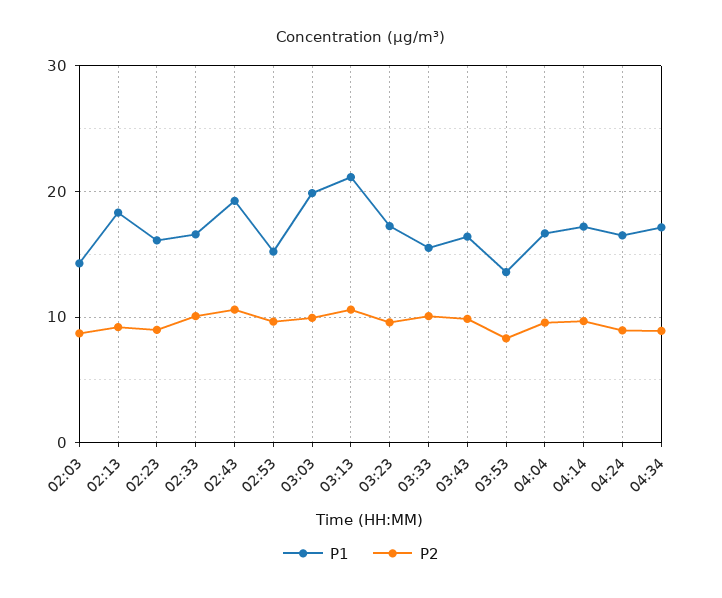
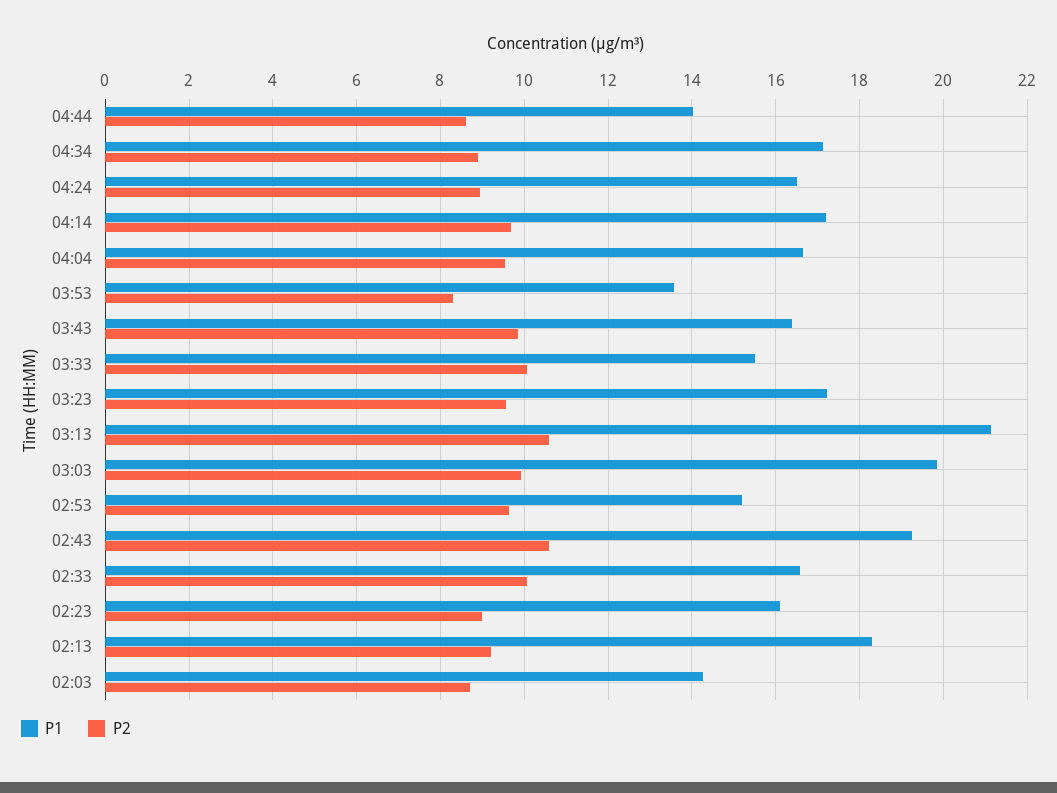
P1, 04:44: none -> 14
P2, 04:44: none -> 8.6

